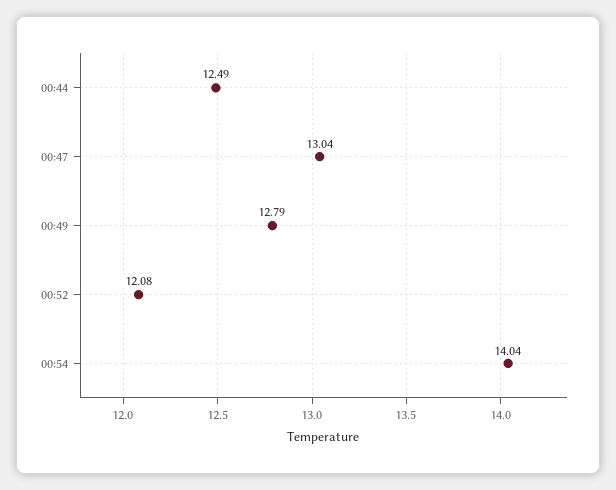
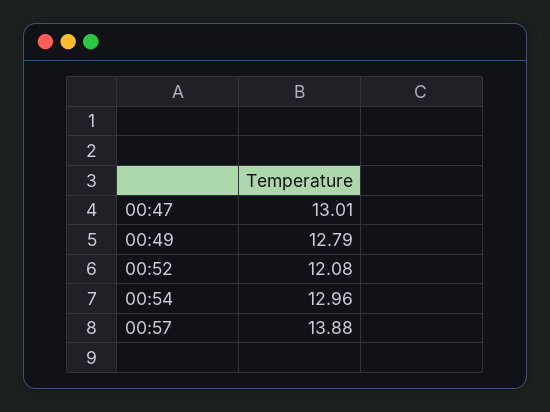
00:44: 12.49 -> none
00:47: 13.04 -> 13.01
00:54: 14.04 -> 12.96
00:57: none -> 13.88

